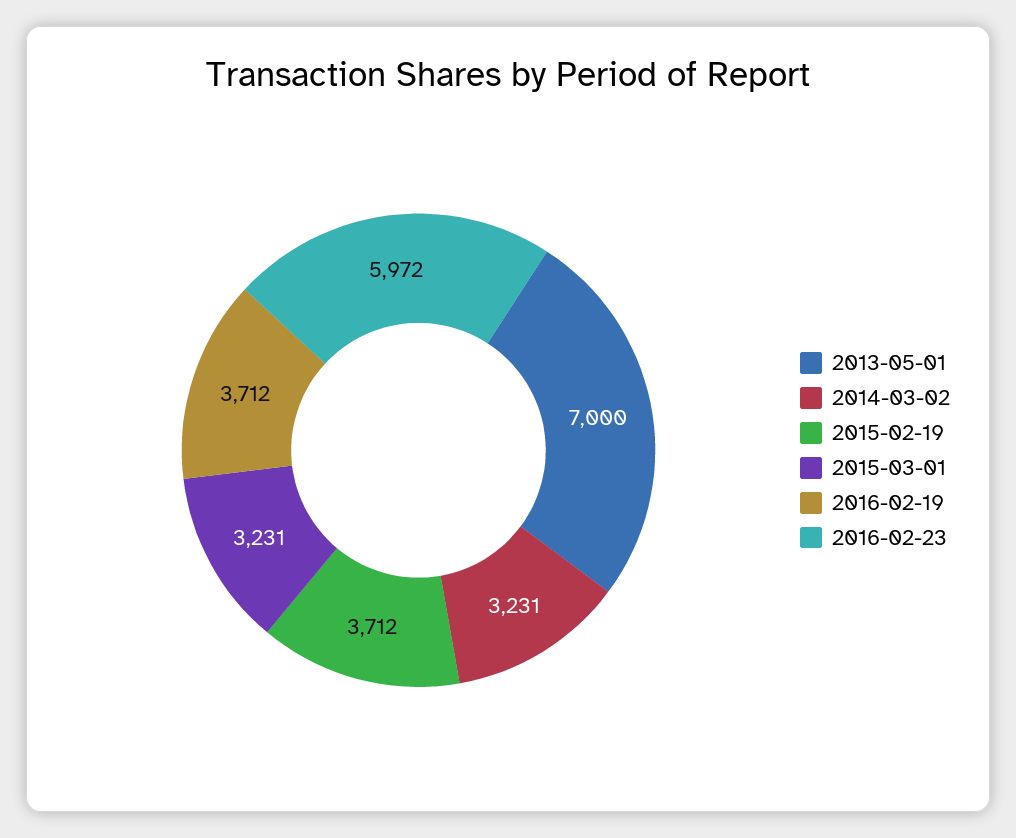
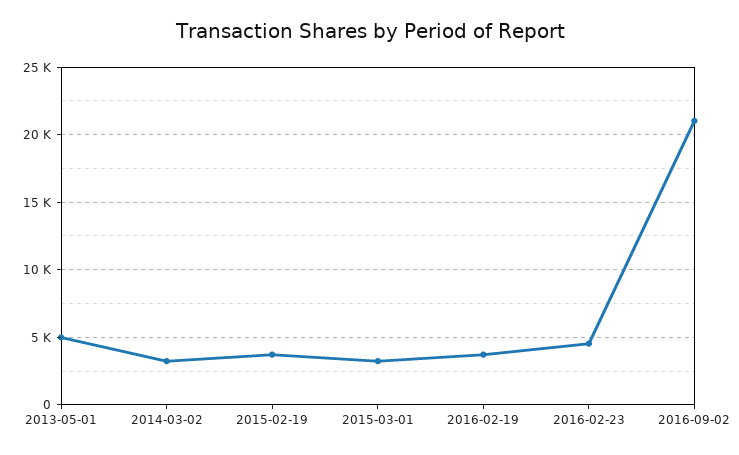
2013-05-01: 7000 -> 5000
2016-02-23: 5972 -> 4500
2016-09-02: none -> 21000

